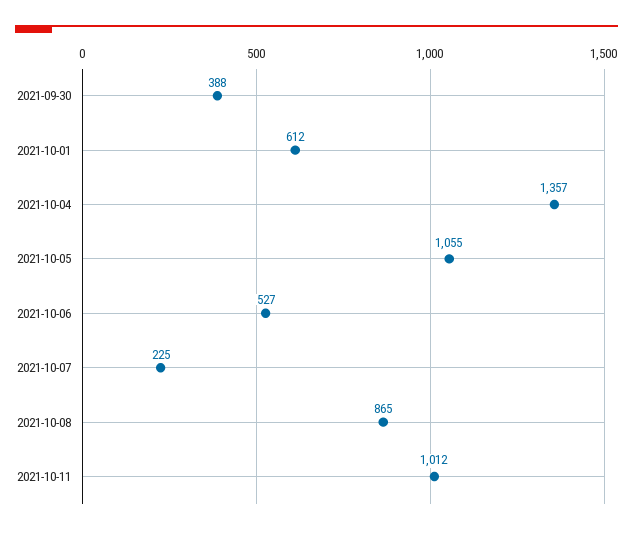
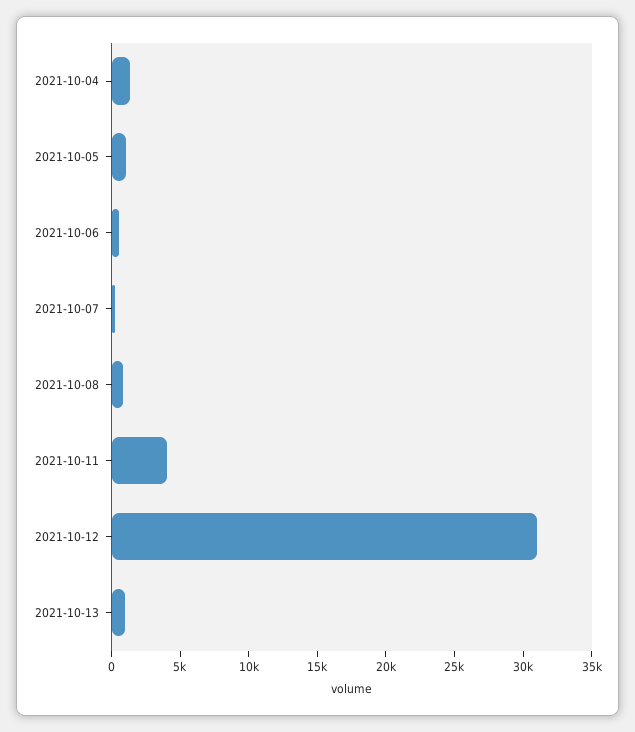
2021-09-30: 388 -> none
2021-10-01: 612 -> none
2021-10-11: 1012 -> 4000
2021-10-12: none -> 31000
2021-10-13: none -> 1000

